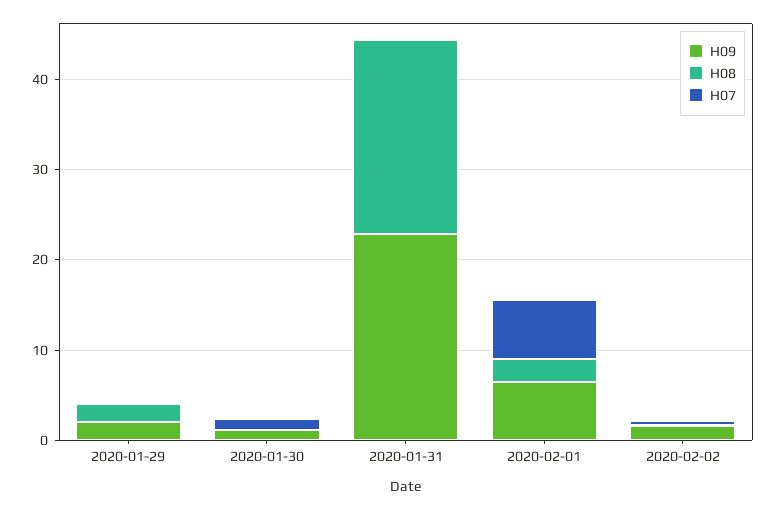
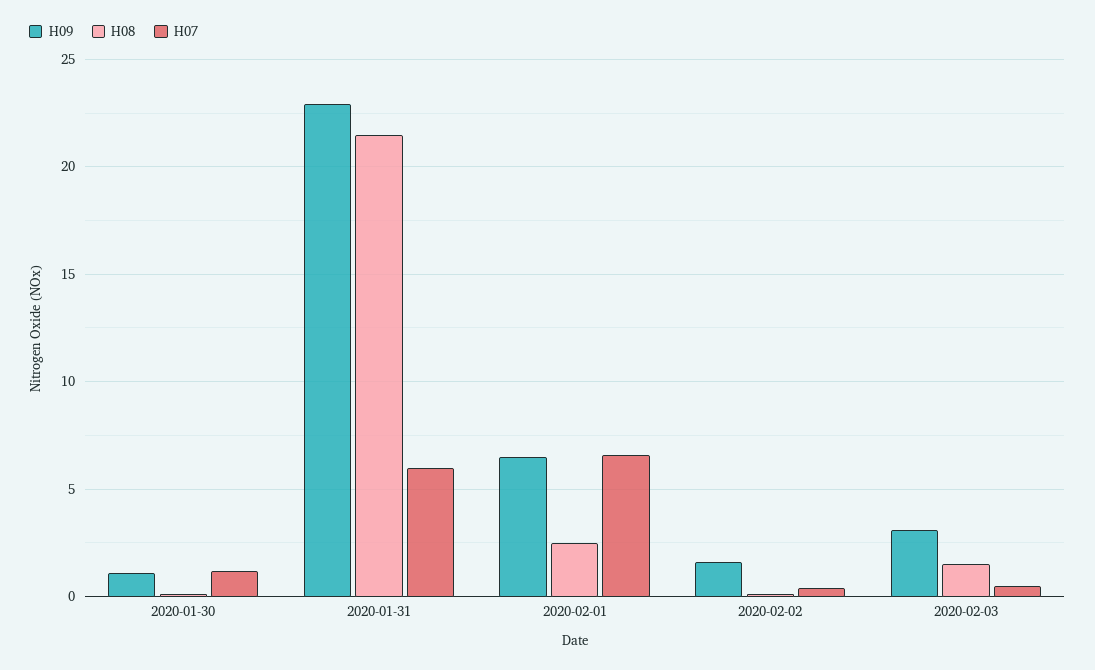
H09, 2020-01-29: 2 -> none
H08, 2020-01-29: 2 -> none
H07, 2020-01-29: 0 -> none
H07, 2020-01-31: 0 -> 6
H09, 2020-02-03: none -> 3
H08, 2020-02-03: none -> 1.5
H07, 2020-02-03: none -> 0.5

